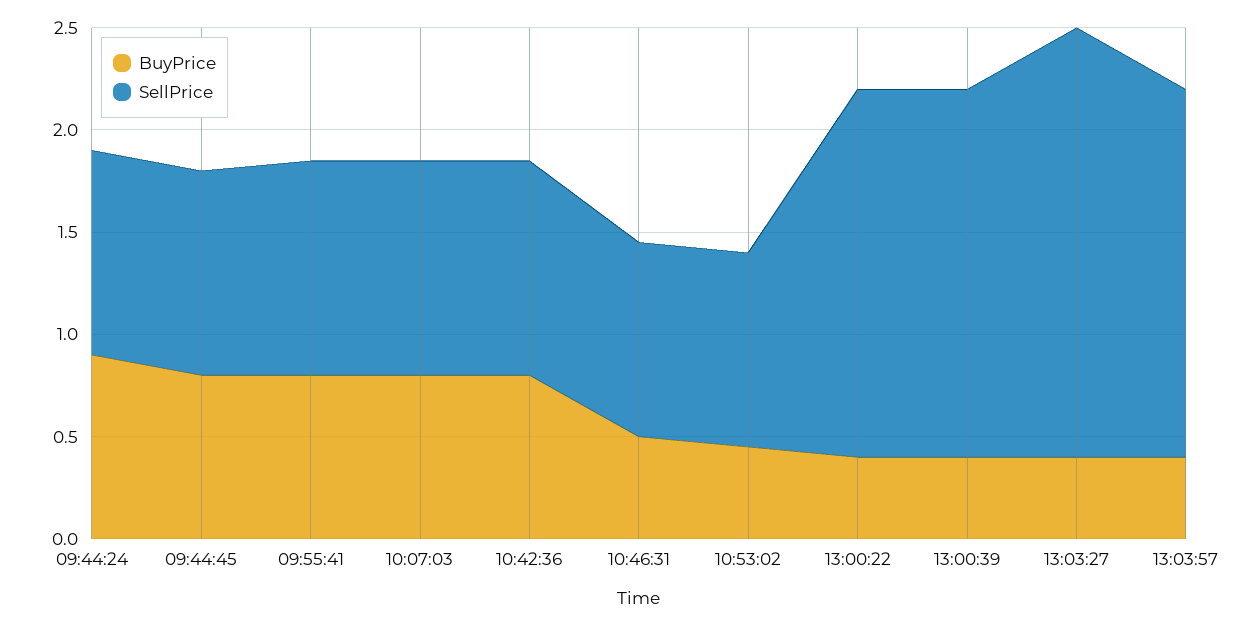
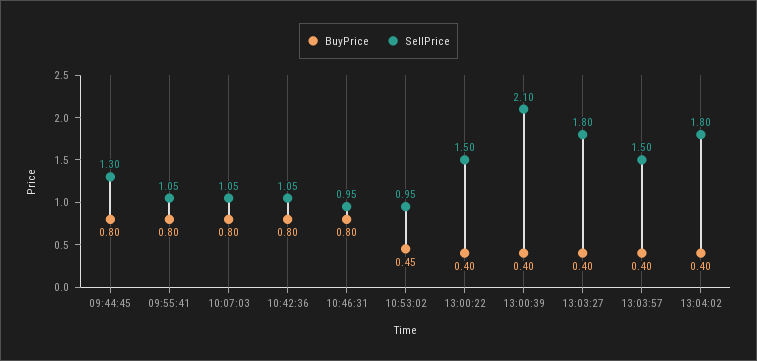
BuyPrice, 09:44:24: 0.9 -> none
SellPrice, 09:44:24: 1 -> none
SellPrice, 09:44:45: 1 -> 1.3
BuyPrice, 10:46:31: 0.5 -> 0.8
SellPrice, 13:00:22: 1.8 -> 1.5
SellPrice, 13:00:39: 1.8 -> 2.1
SellPrice, 13:03:27: 2.1 -> 1.8
SellPrice, 13:03:57: 1.8 -> 1.5
BuyPrice, 13:04:02: none -> 0.4
SellPrice, 13:04:02: none -> 1.8

